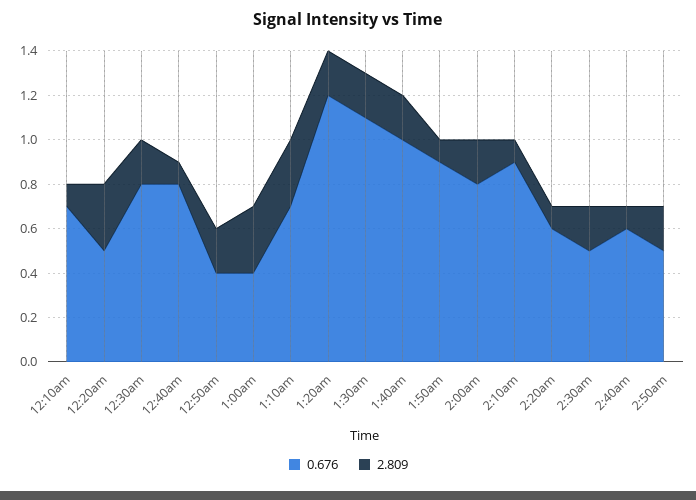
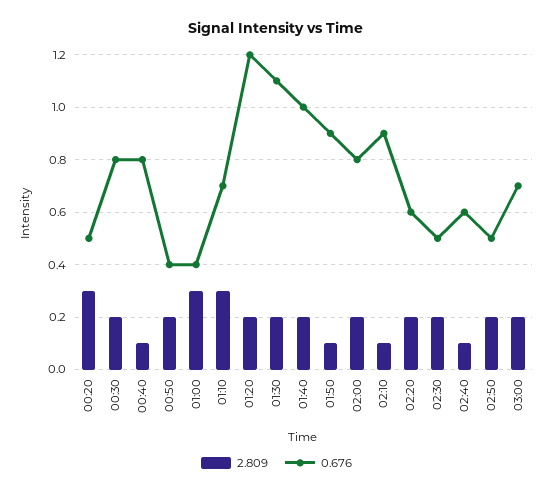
0.676, 12:10am: 0.7 -> none
2.809, 12:10am: 0.1 -> none
2.809, 2:20am: 0.1 -> 0.2
2.809, 03:00: none -> 0.2
0.676, 03:00: none -> 0.7

